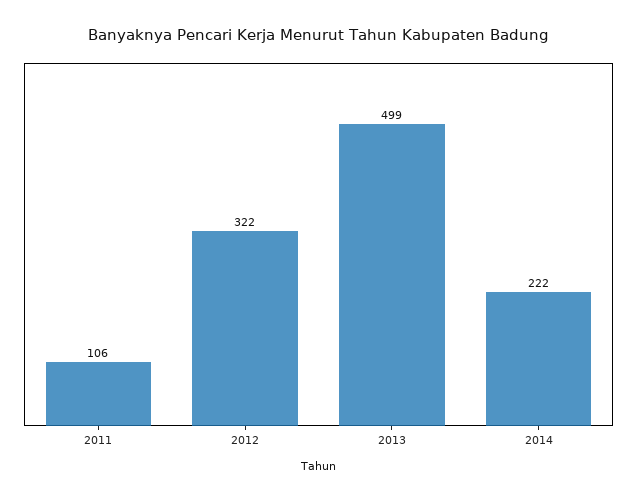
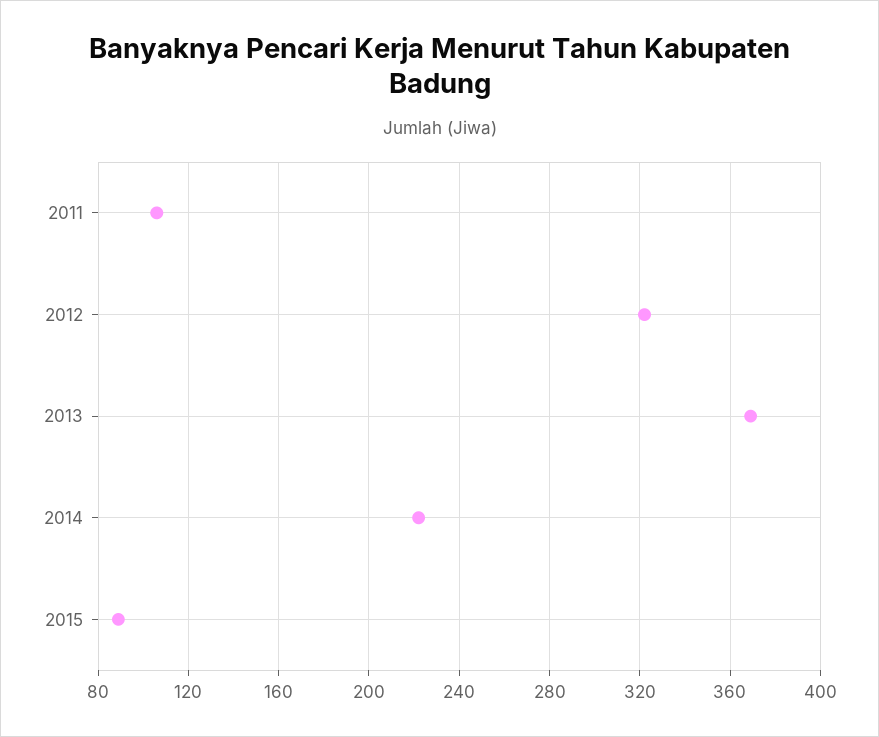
2013: 499 -> 370
2015: none -> 90

